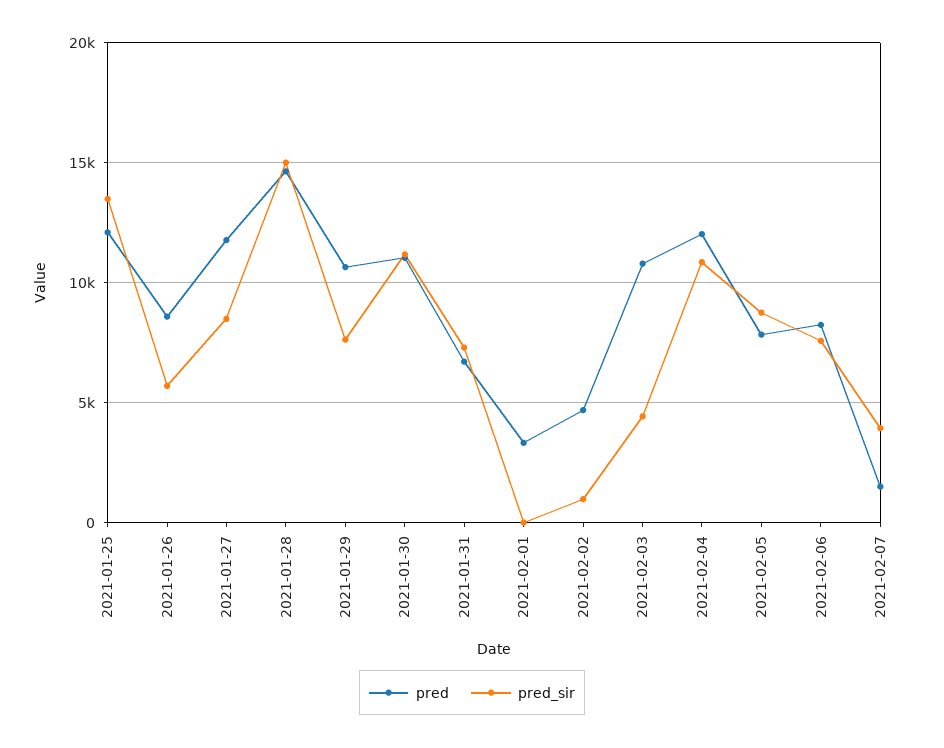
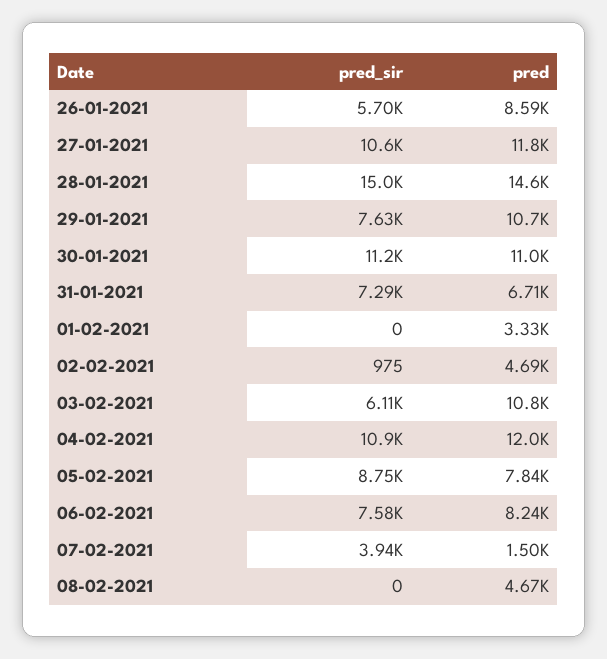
pred, 2021-01-25: 12000 -> none
pred_sir, 2021-01-25: 13500 -> none
pred_sir, 2021-01-27: 8500 -> 10600
pred_sir, 2021-02-03: 4500 -> 6110
pred_sir, 08-02-2021: none -> 0
pred, 08-02-2021: none -> 4670

